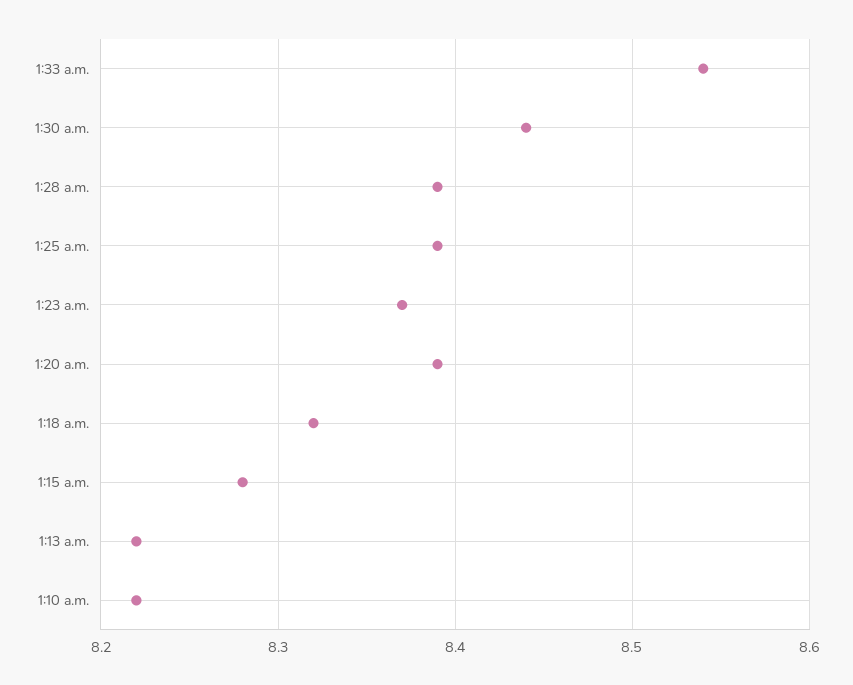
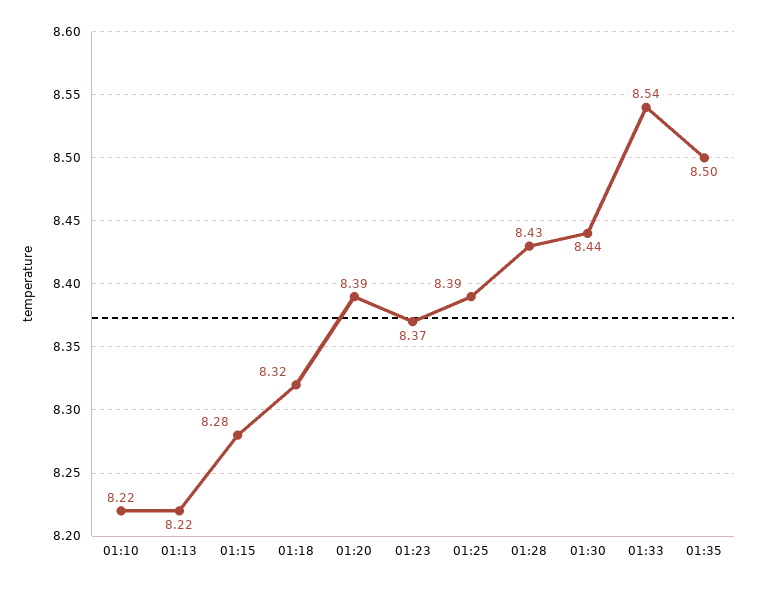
1:28 a.m.: 8.39 -> 8.43
01:35: none -> 8.5

